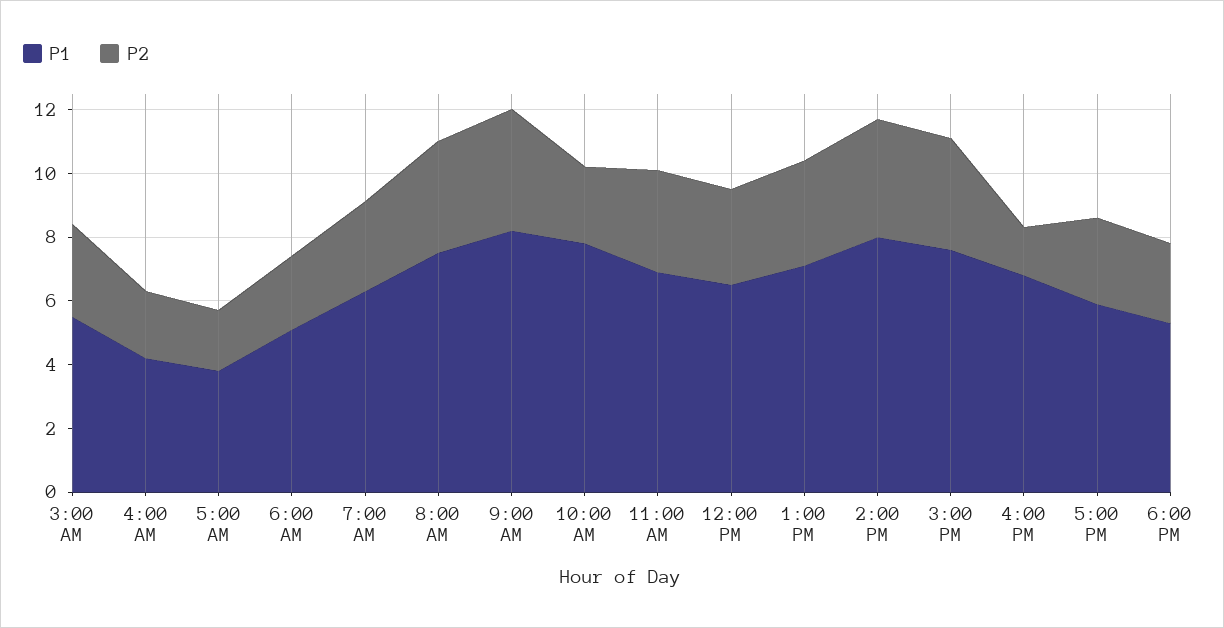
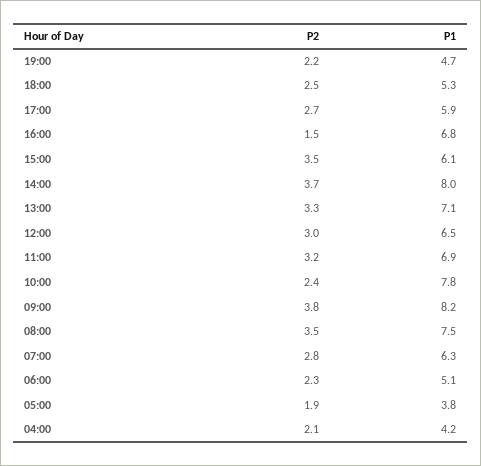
P1, 3:00 AM: 5.5 -> none
P2, 3:00 AM: 3 -> none
P1, 3:00 PM: 7.5 -> 6.1
P2, 19:00: none -> 2.2
P1, 19:00: none -> 4.7

